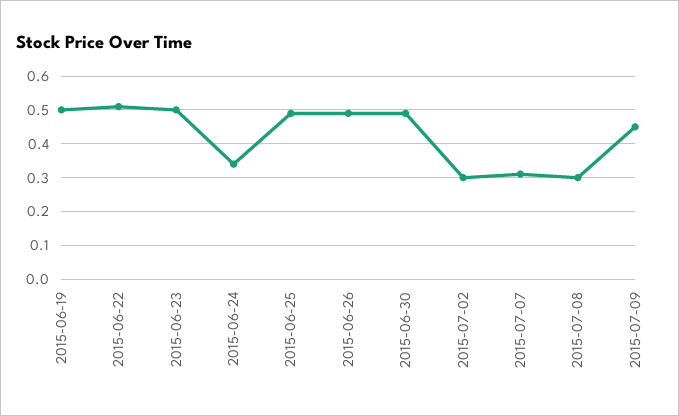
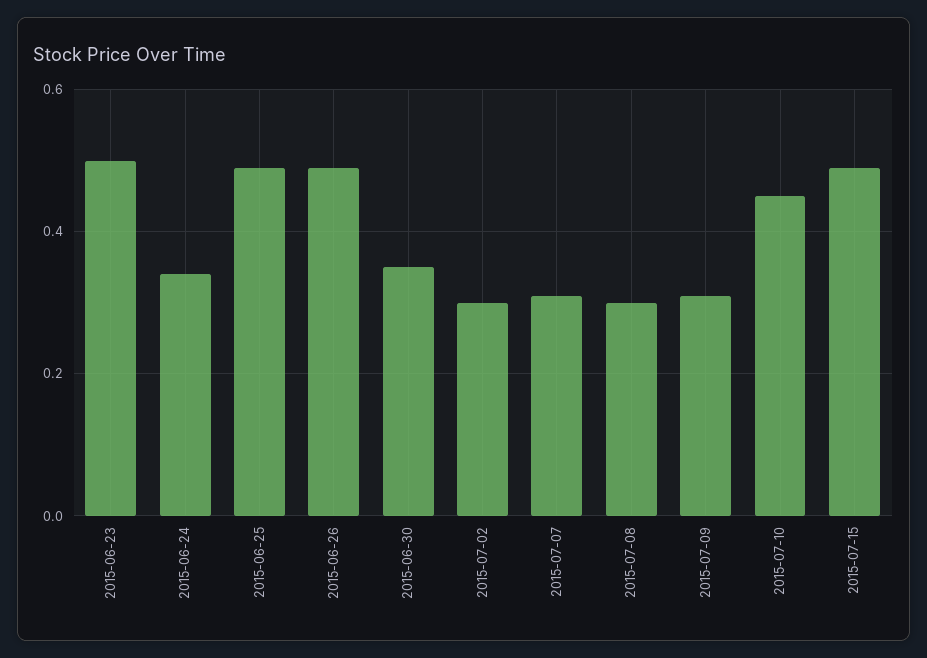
2015-06-19: 0.5 -> none
2015-06-22: 0.5 -> none
2015-06-30: 0.5 -> 0.35
2015-07-09: 0.45 -> 0.3
2015-07-10: none -> 0.45
2015-07-15: none -> 0.5

